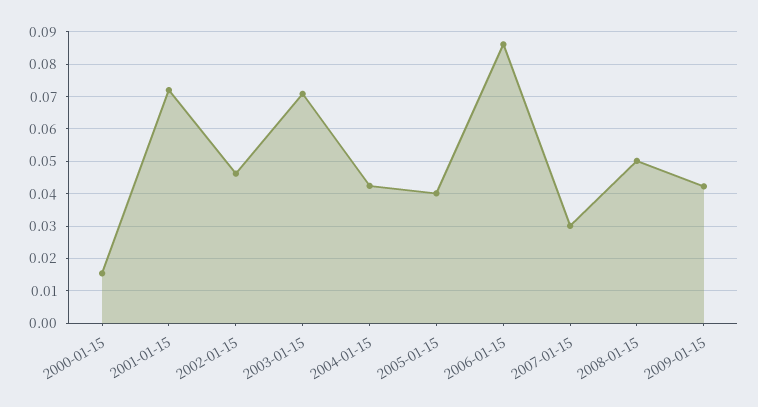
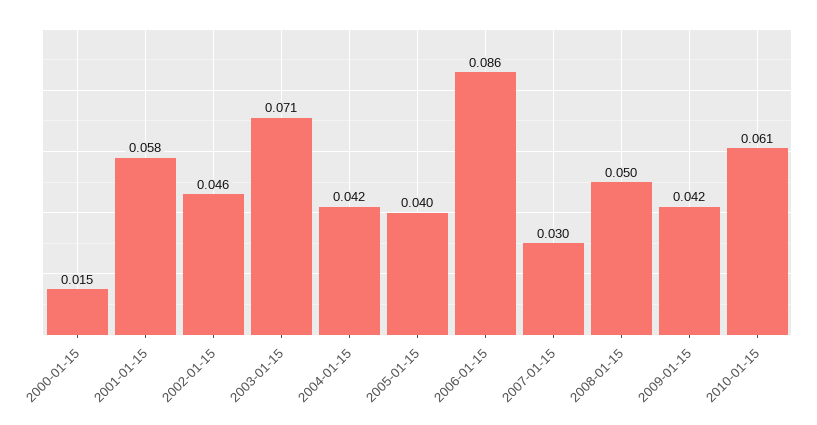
2001-01-15: 0.072 -> 0.058
2010-01-15: none -> 0.061

